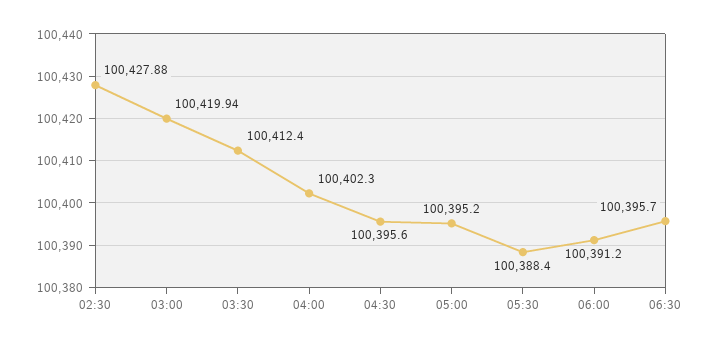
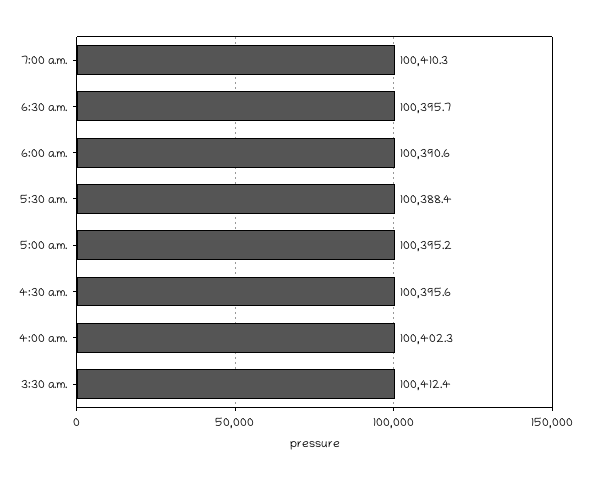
02:30: 100427.88 -> none
03:00: 100419.94 -> none
06:00: 100391.2 -> 100390.6
7:00 a.m.: none -> 100410.3

